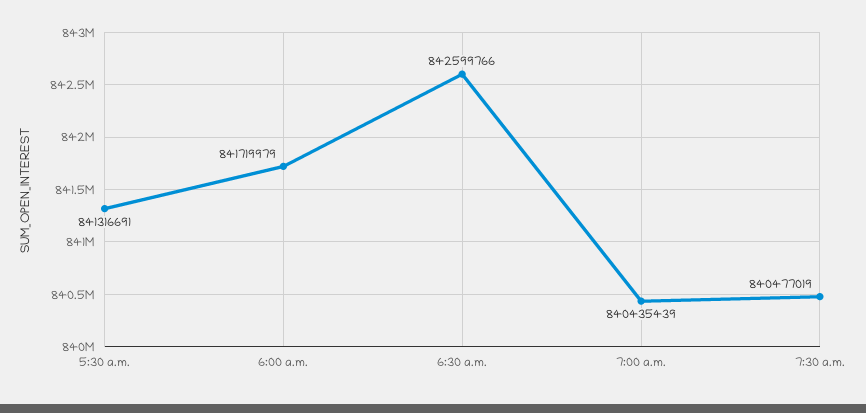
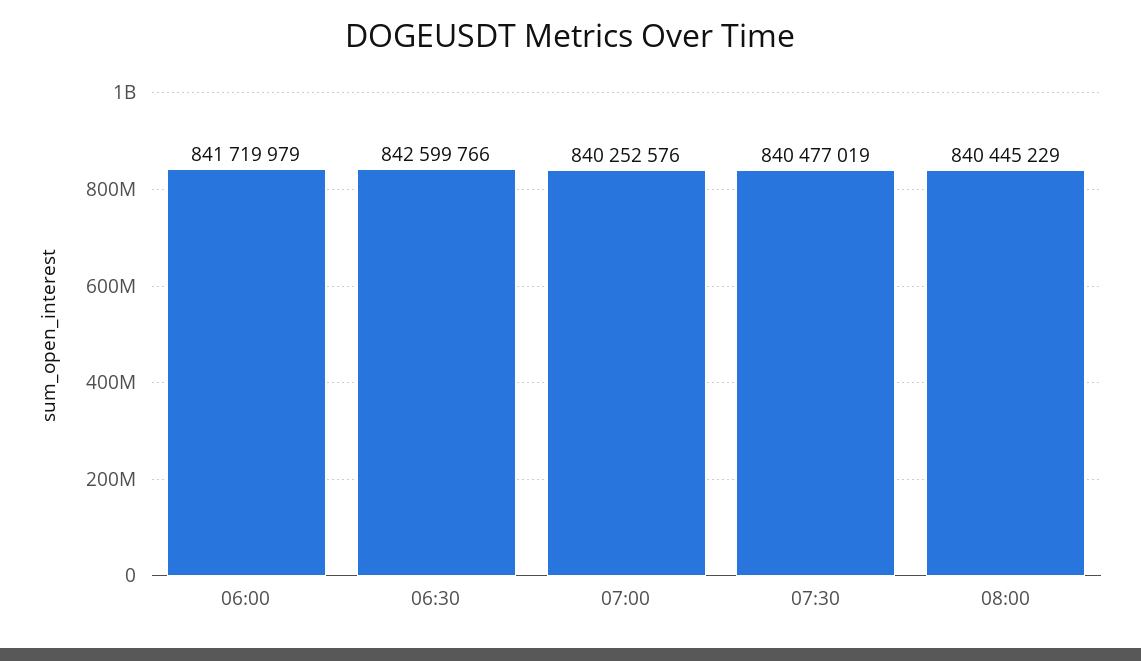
5:30 a.m.: 841316691 -> none
7:00 a.m.: 840435439 -> 840252576
08:00: none -> 840445229

